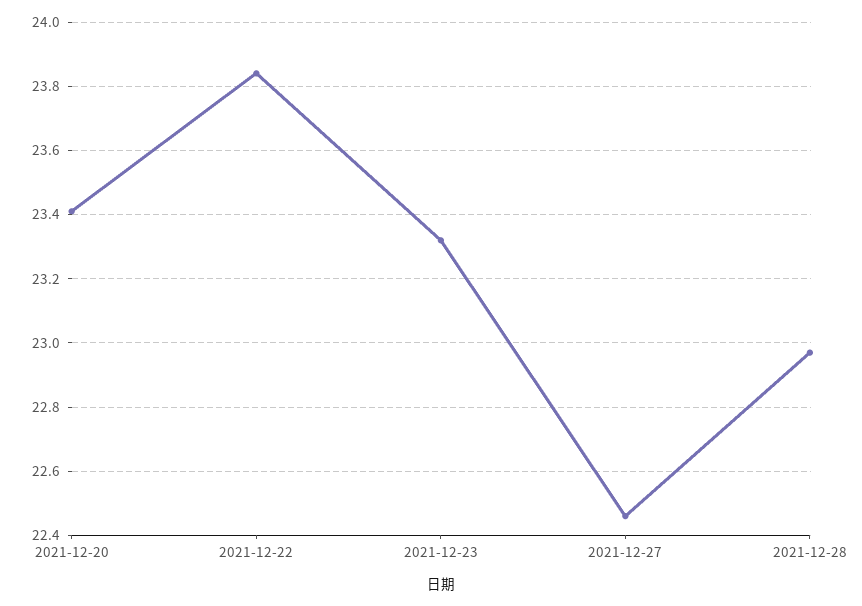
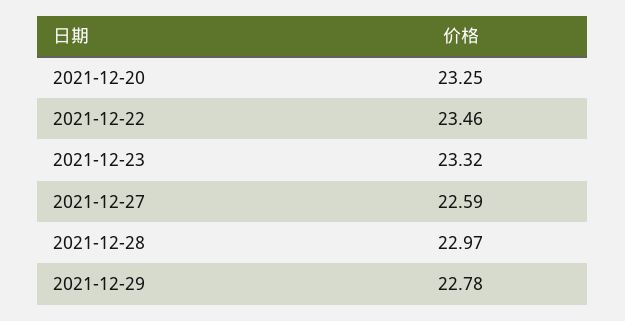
2021-12-20: 23.4 -> 23.25
2021-12-22: 23.85 -> 23.46
2021-12-27: 22.45 -> 22.59
2021-12-29: none -> 22.78

